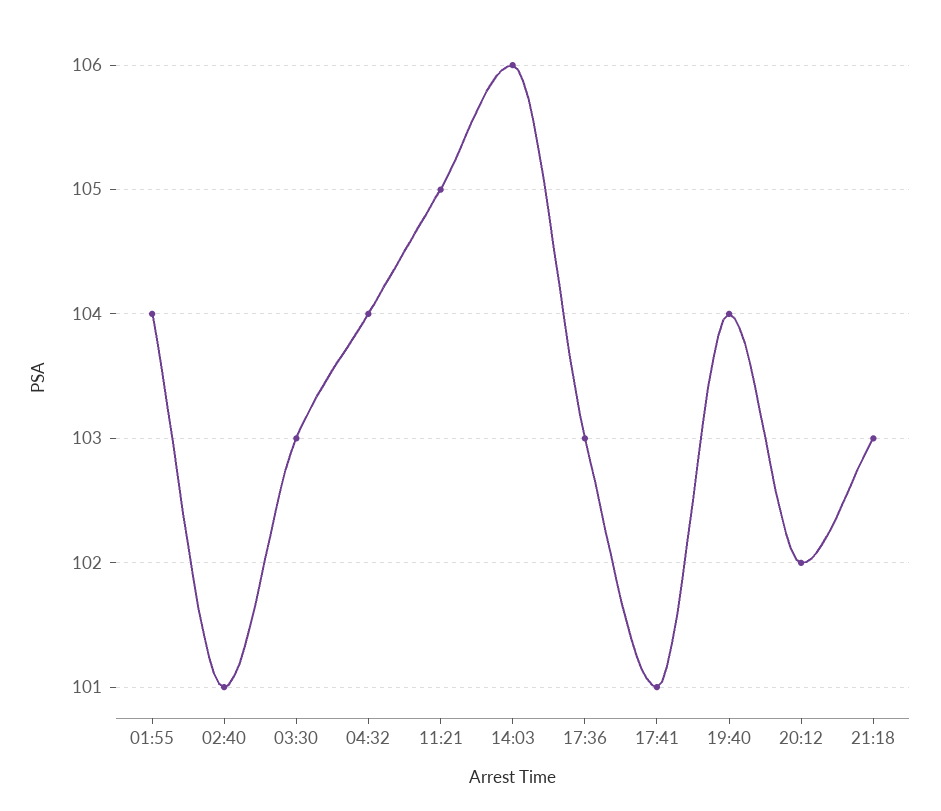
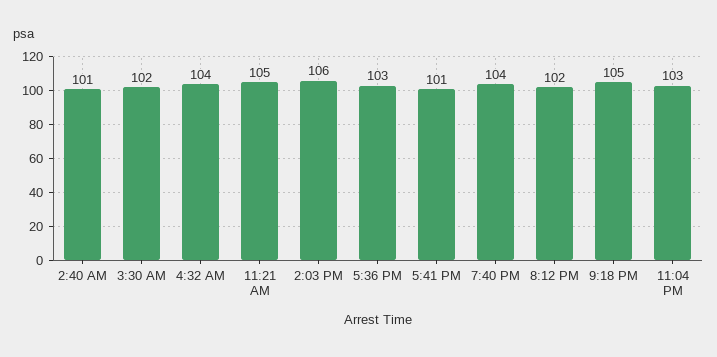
01:55: 104 -> none
03:30: 103 -> 102
21:18: 103 -> 105
11:04 PM: none -> 103

